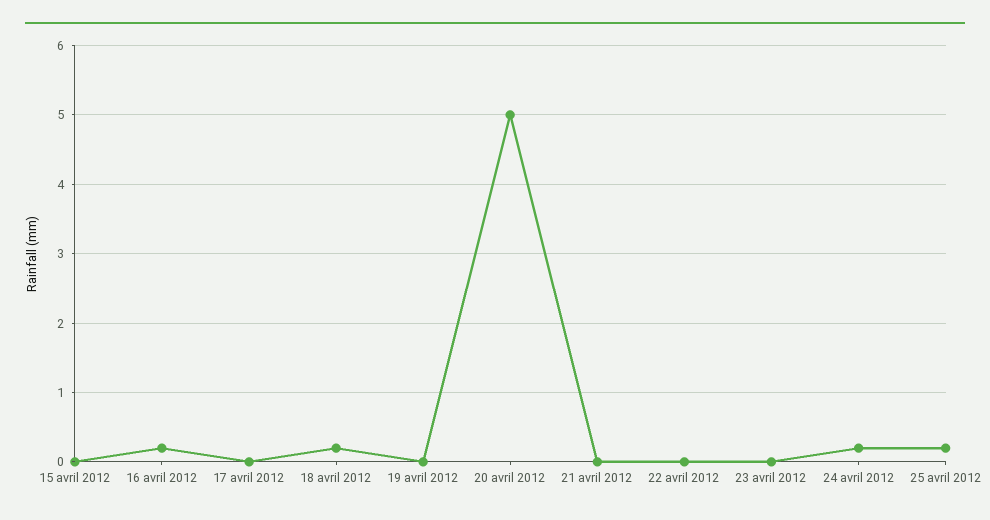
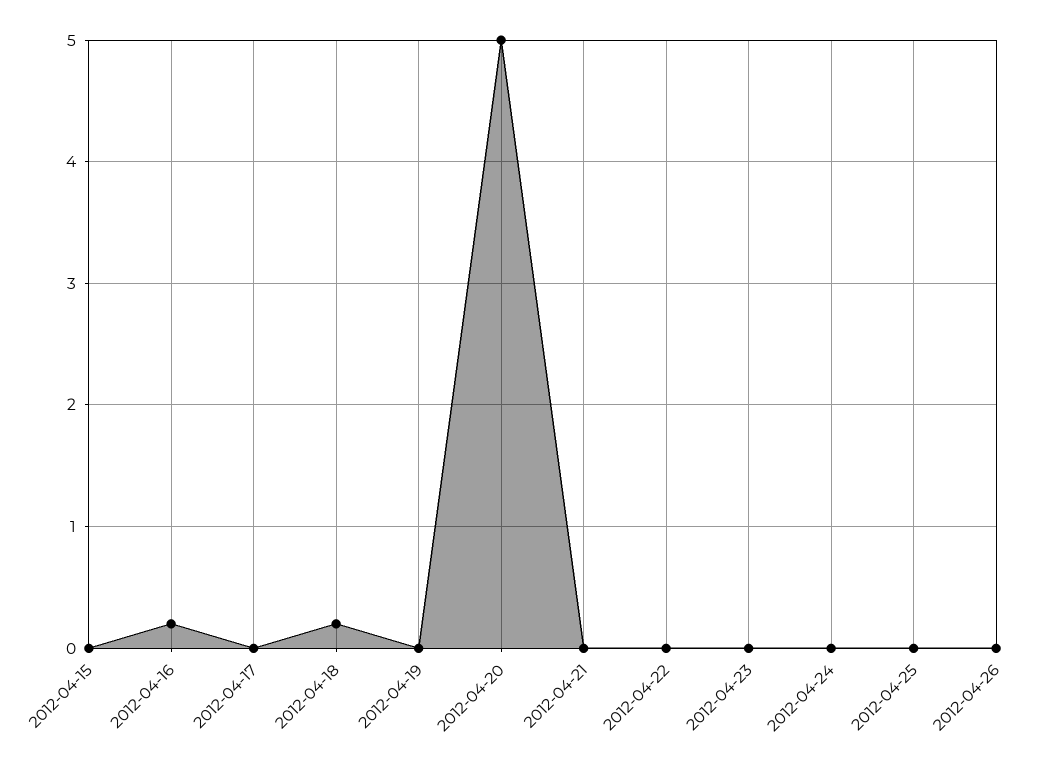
24 avril 2012: 0.2 -> 0
25 avril 2012: 0.2 -> 0
2012-04-26: none -> 0

